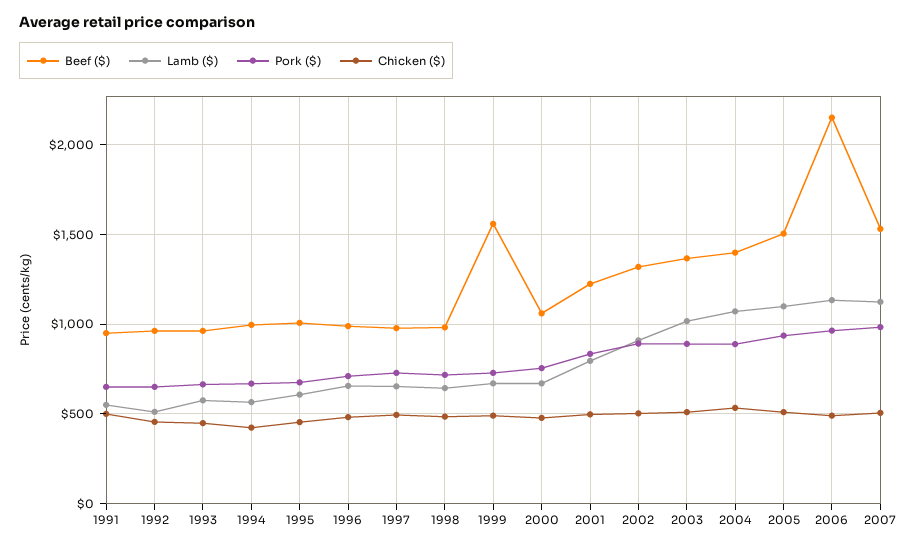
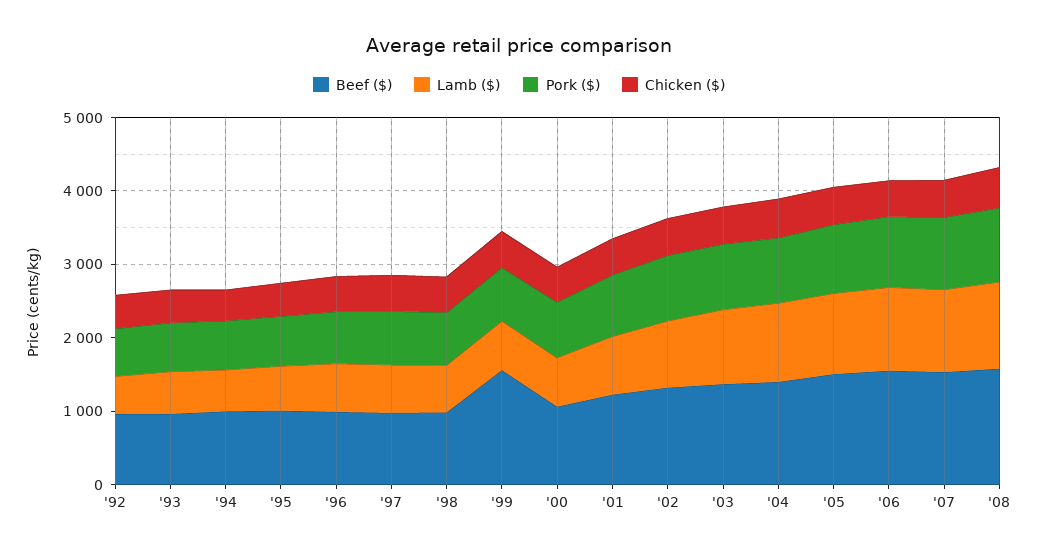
Beef ($), 1991: 950 -> none
Lamb ($), 1991: 550 -> none
Pork ($), 1991: 650 -> none
Chicken ($), 1991: 500 -> none
Beef ($), 2006: 2150 -> 1600
Beef ($), '08: none -> 1600
Lamb ($), '08: none -> 1200
Pork ($), '08: none -> 1000
Chicken ($), '08: none -> 600

